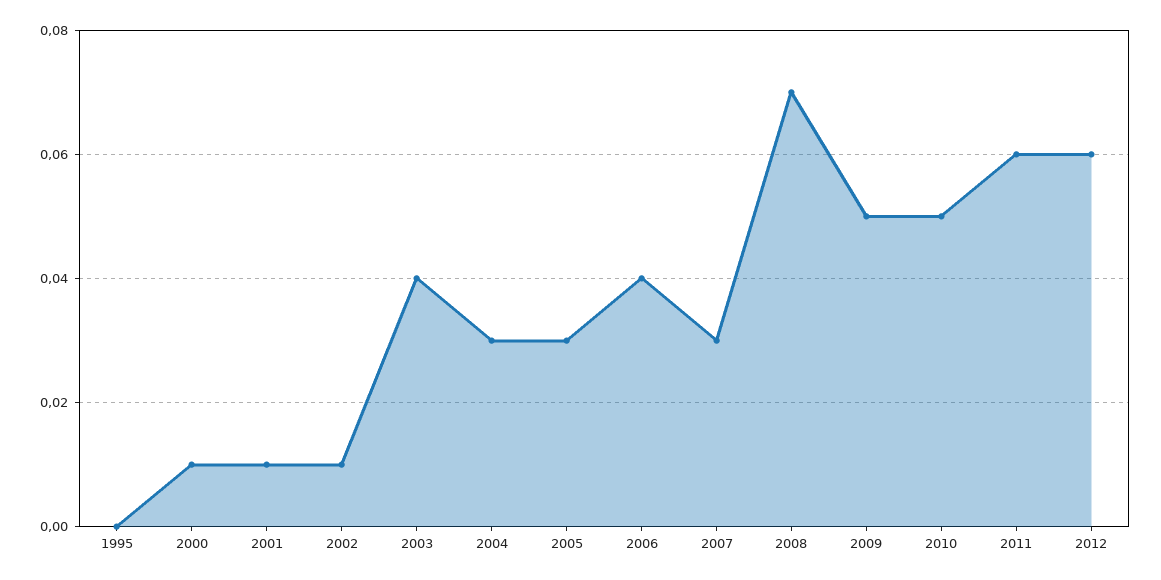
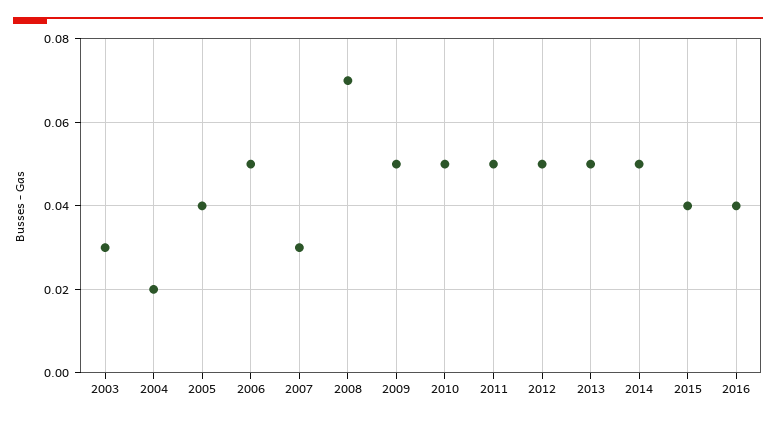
1995: 0 -> none
2000: 0.01 -> none
2001: 0.01 -> none
2002: 0.01 -> none
2003: 0.04 -> 0.03
2004: 0.03 -> 0.02
2005: 0.03 -> 0.04
2006: 0.04 -> 0.05
2011: 0.06 -> 0.05
2012: 0.06 -> 0.05
2013: none -> 0.05
2014: none -> 0.05
2015: none -> 0.04
2016: none -> 0.04

